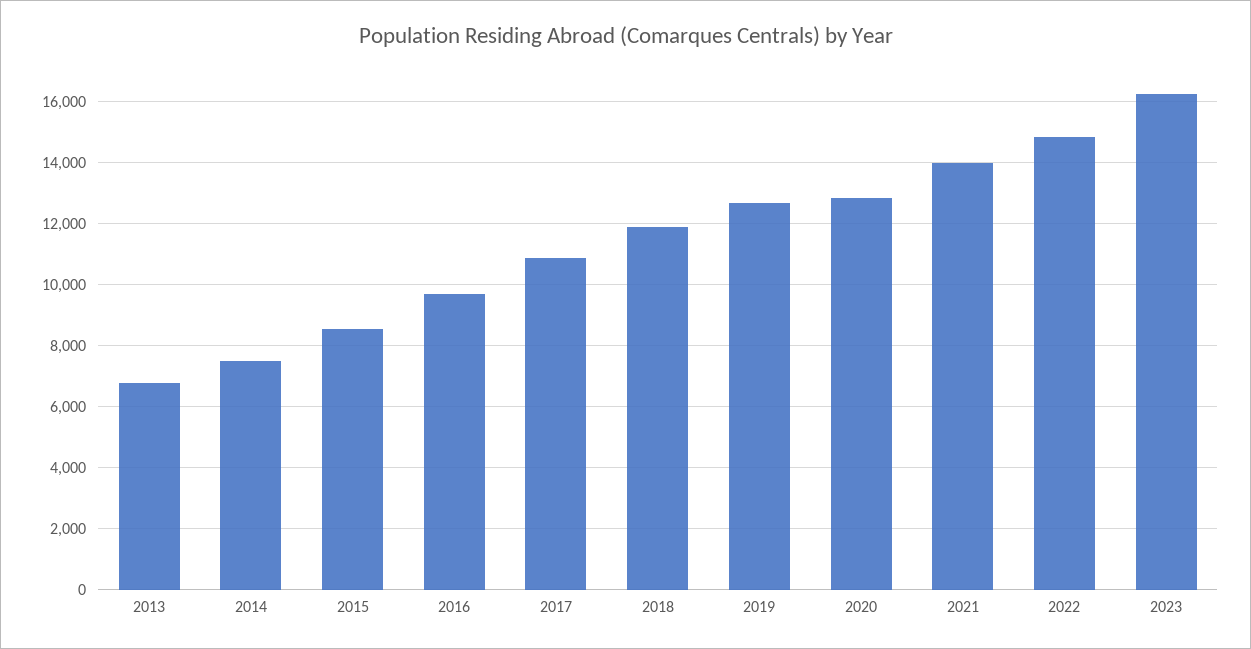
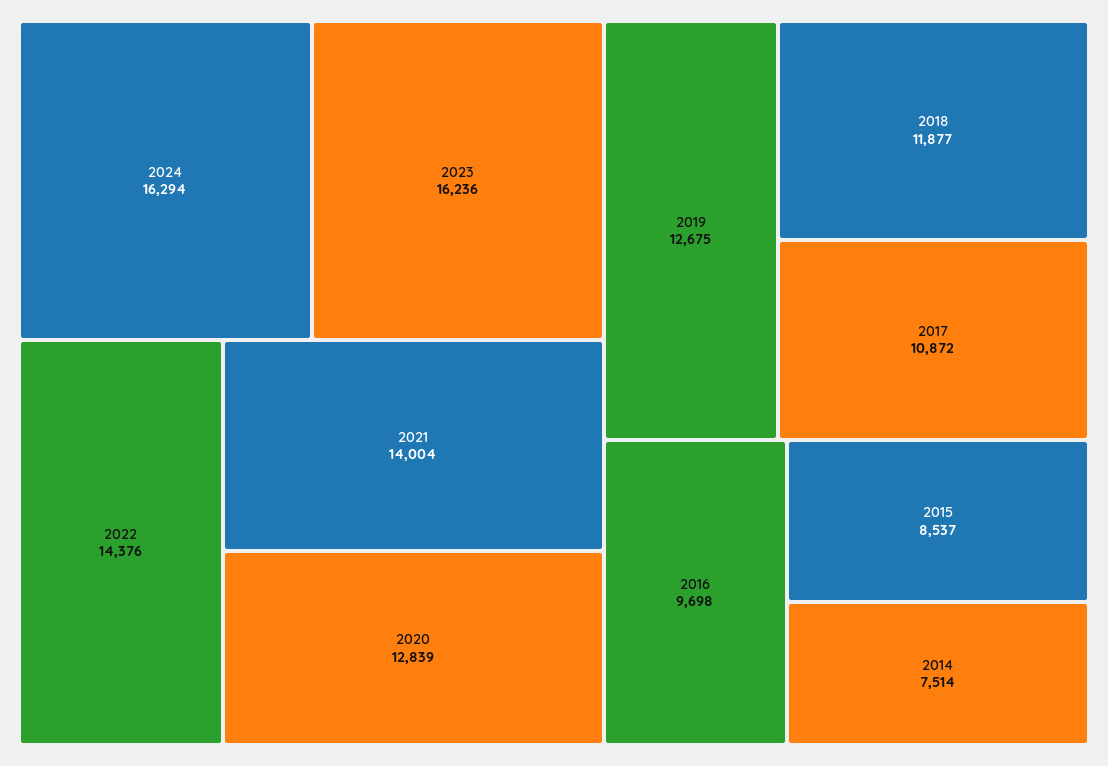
2013: 6800 -> none
2022: 14800 -> 14376
2024: none -> 16294

